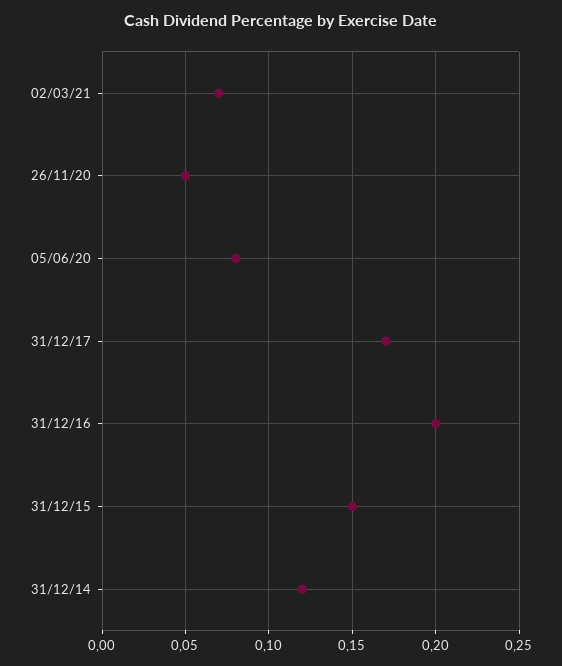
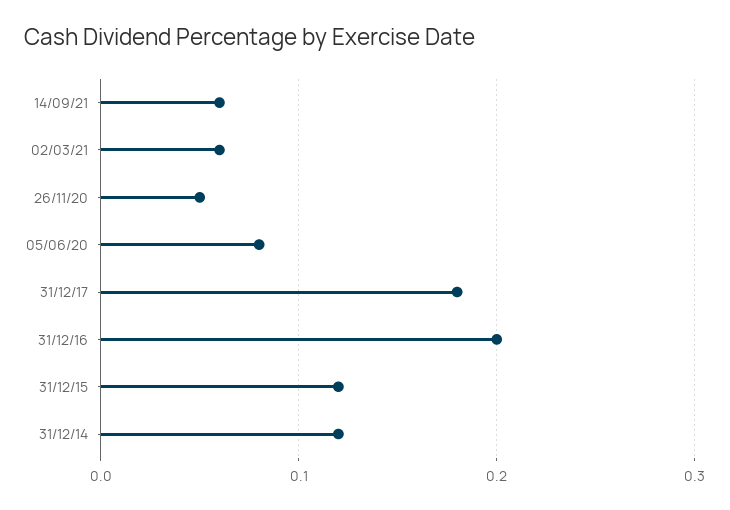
02/03/21: 0.07 -> 0.06
31/12/17: 0.17 -> 0.18
31/12/15: 0.15 -> 0.12
14/09/21: none -> 0.06

